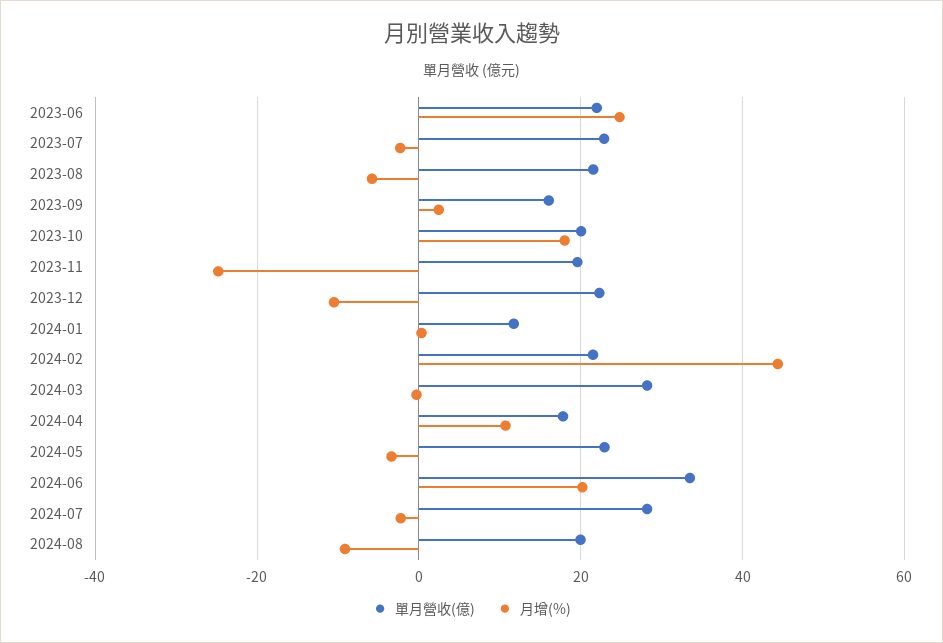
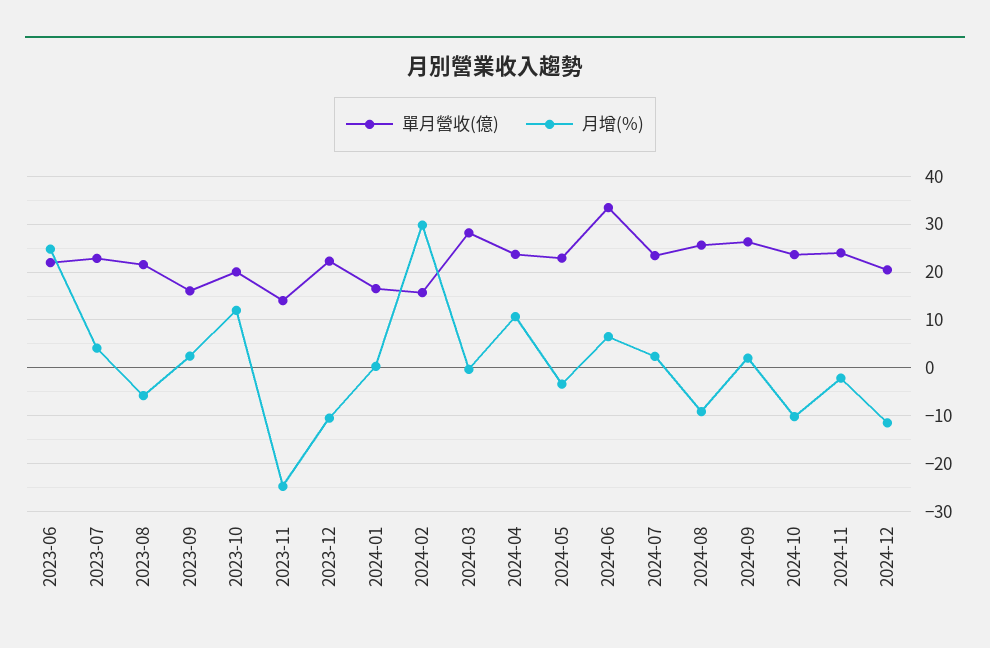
月增(%), 2023-07: -2 -> 4
月增(%), 2023-10: 18 -> 12
單月營收(億), 2023-11: 20 -> 14
單月營收(億), 2024-01: 12 -> 16
單月營收(億), 2024-02: 22 -> 16
月增(%), 2024-02: 44 -> 30
單月營收(億), 2024-04: 18 -> 24
月增(%), 2024-06: 20 -> 6
單月營收(億), 2024-07: 28 -> 24
月增(%), 2024-07: -2 -> 2
單月營收(億), 2024-08: 20 -> 26
單月營收(億), 2024-09: none -> 26
月增(%), 2024-09: none -> 2
單月營收(億), 2024-10: none -> 24
月增(%), 2024-10: none -> -10
單月營收(億), 2024-11: none -> 24
月增(%), 2024-11: none -> -2
單月營收(億), 2024-12: none -> 20
月增(%), 2024-12: none -> -12

